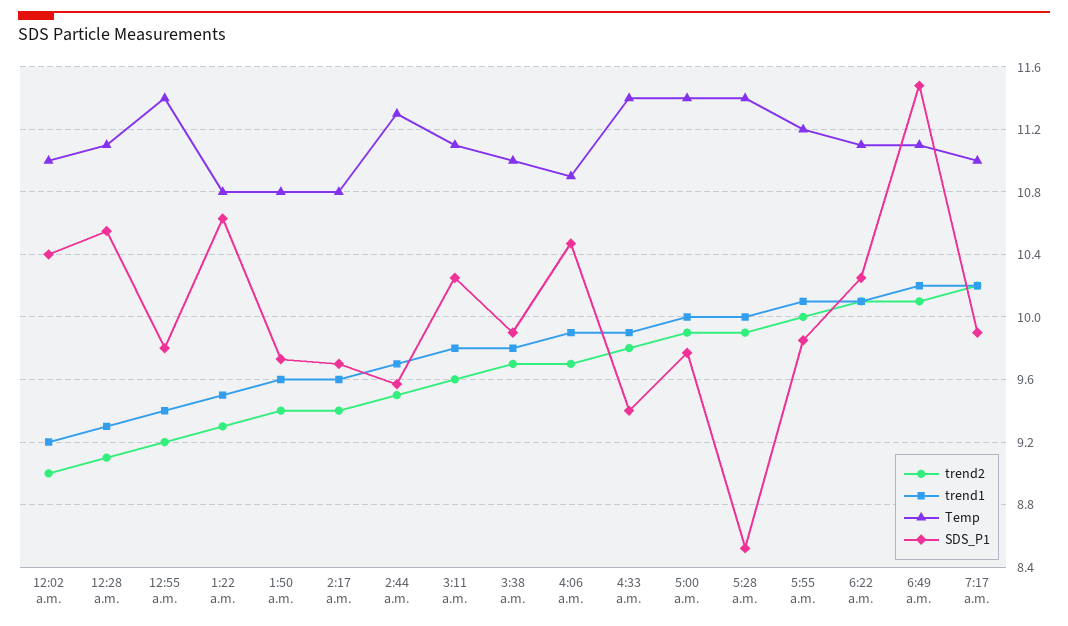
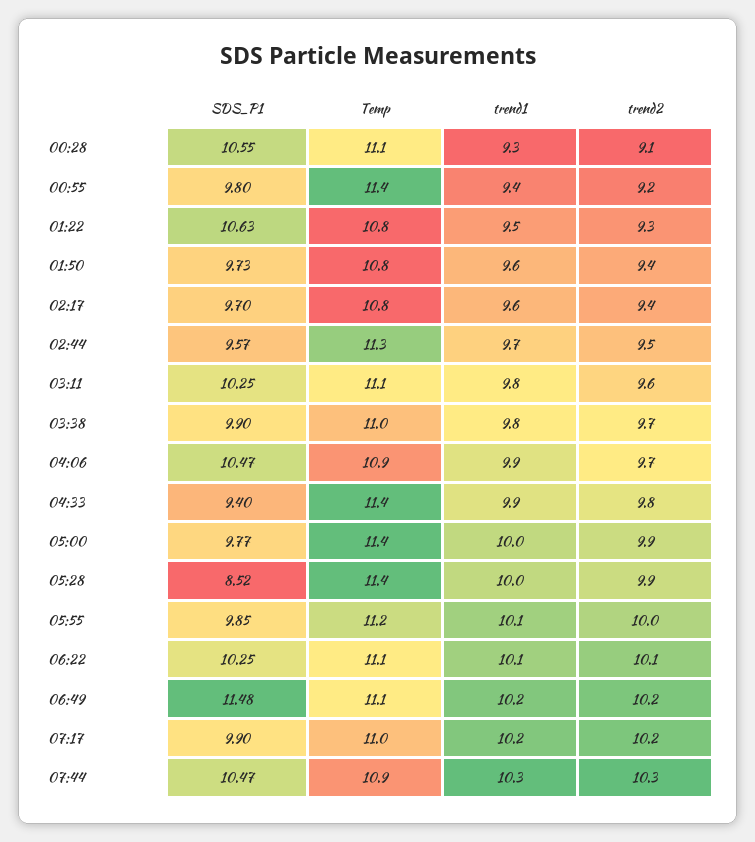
trend2, 12:02 a.m.: 9 -> none
trend1, 12:02 a.m.: 9.2 -> none
Temp, 12:02 a.m.: 11 -> none
SDS_P1, 12:02 a.m.: 10.4 -> none
trend2, 6:49 a.m.: 10.1 -> 10.2
SDS_P1, 07:44: none -> 10.47
Temp, 07:44: none -> 10.9
trend1, 07:44: none -> 10.3
trend2, 07:44: none -> 10.3

